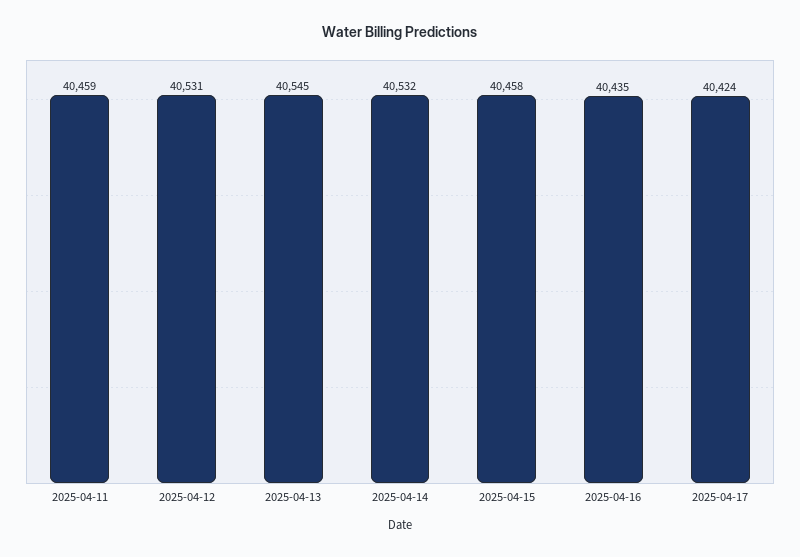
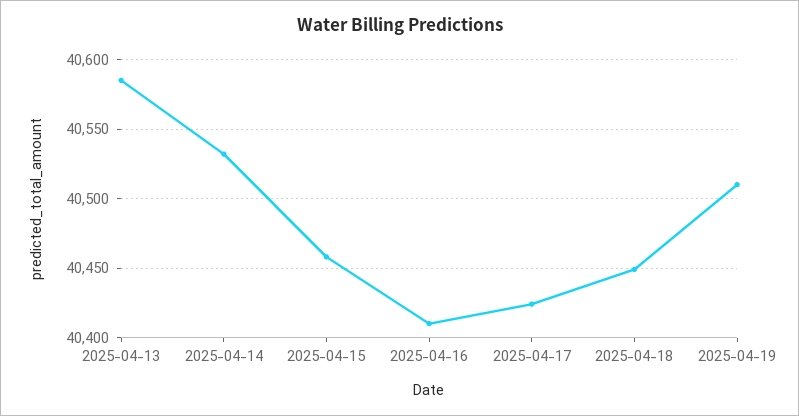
2025-04-11: 40459 -> none
2025-04-12: 40531 -> none
2025-04-13: 40545 -> 40585
2025-04-16: 40435 -> 40410
2025-04-18: none -> 40450
2025-04-19: none -> 40510

